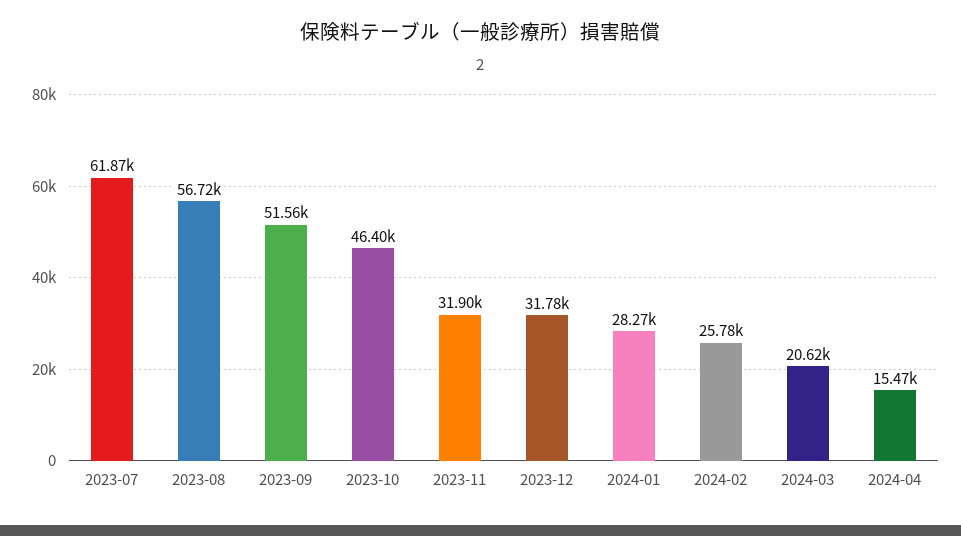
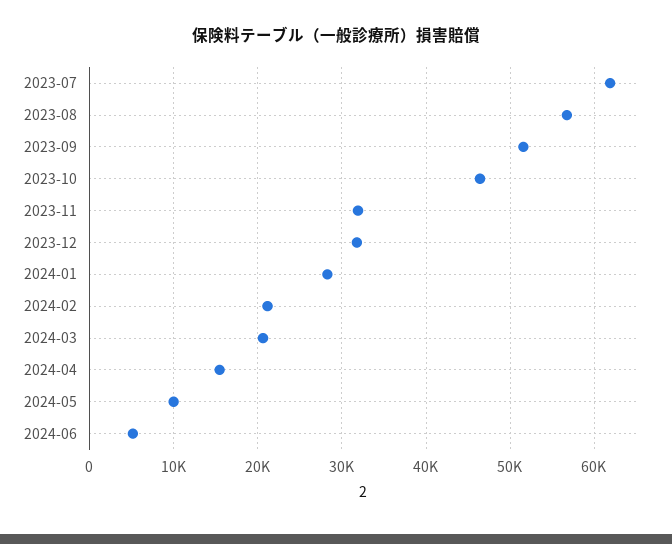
2024-02: 25780 -> 21000
2024-05: none -> 10000
2024-06: none -> 5000

